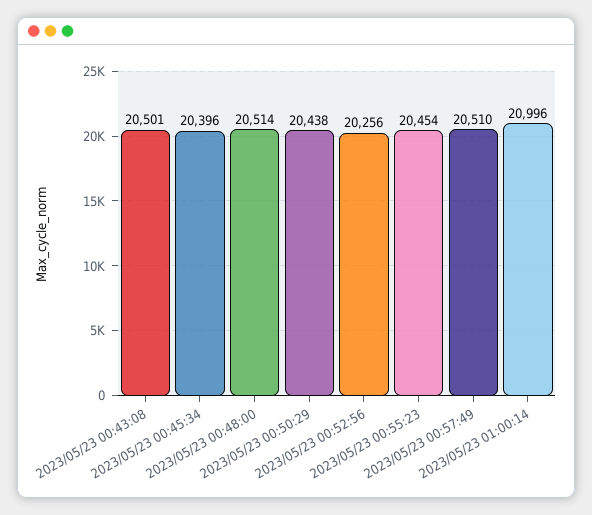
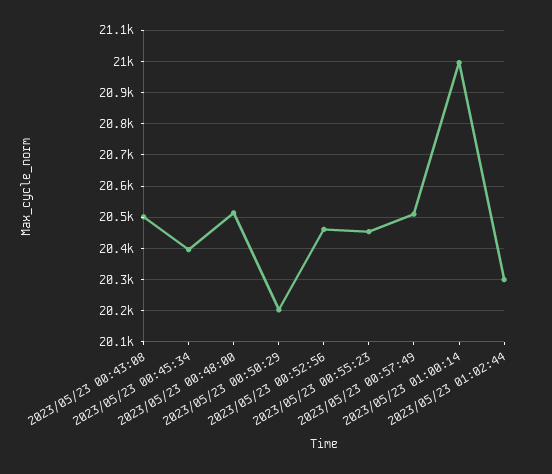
2023/05/23 00:50:29: 20438 -> 20200
2023/05/23 00:52:56: 20256 -> 20460
2023/05/23 01:02:44: none -> 20300

